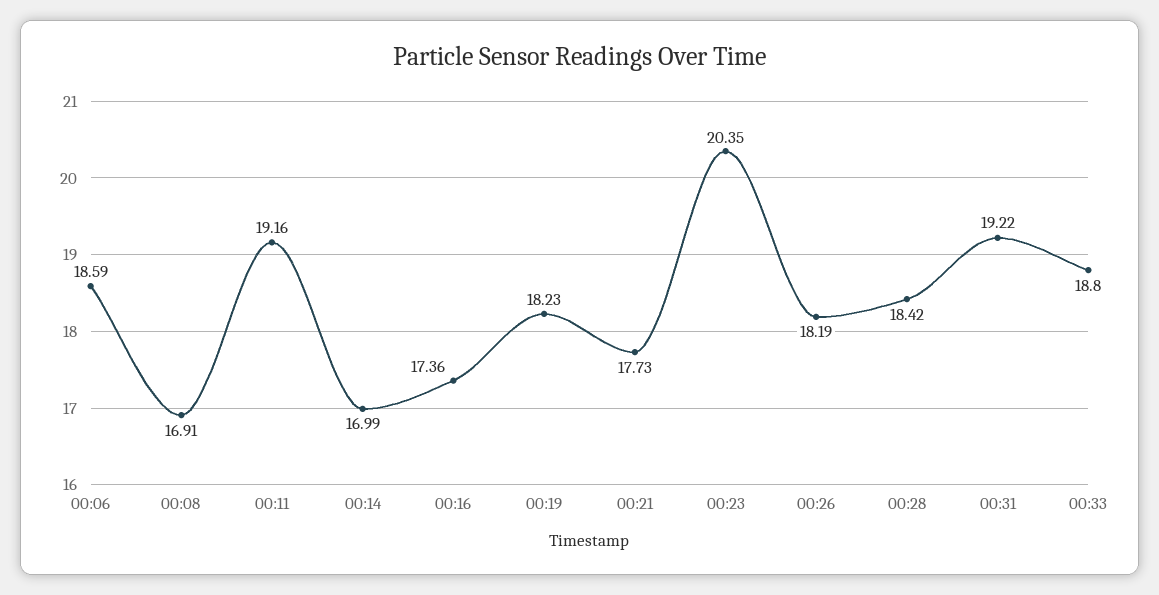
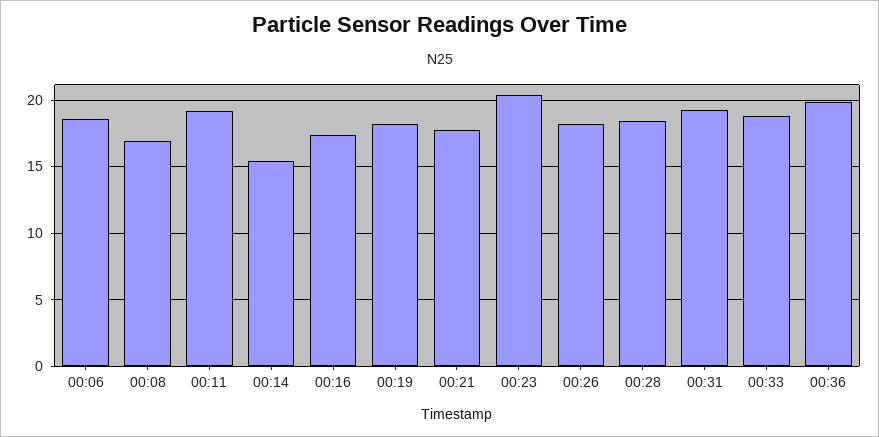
00:14: 16.99 -> 15.5
00:36: none -> 20

